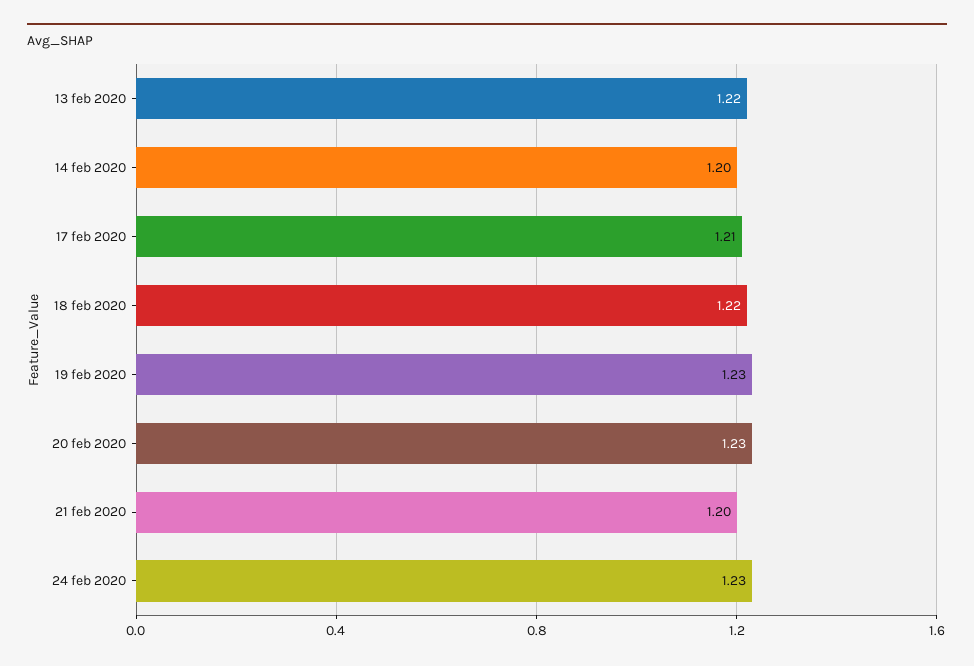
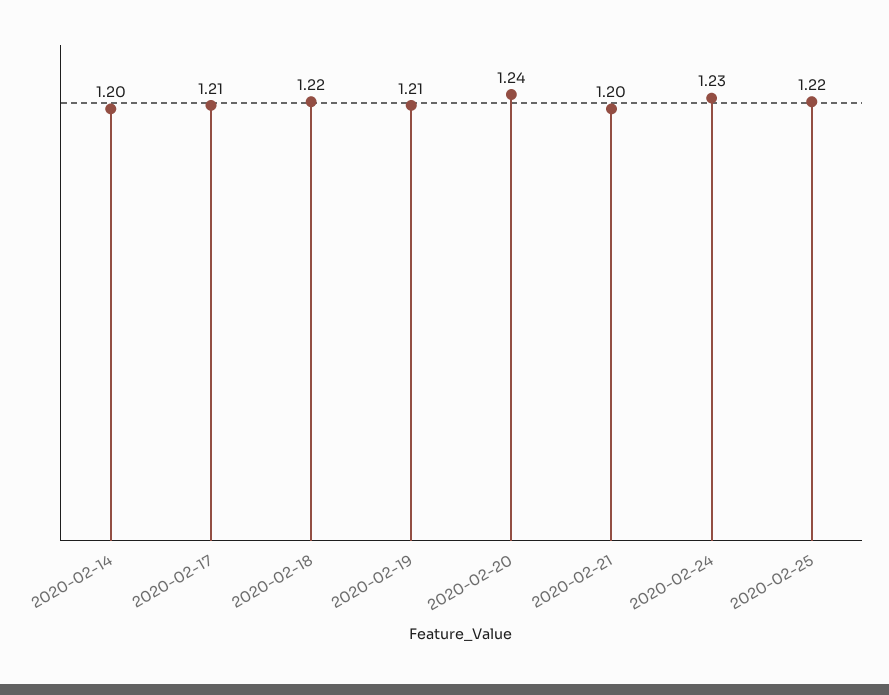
13 feb 2020: 1.22 -> none
19 feb 2020: 1.23 -> 1.21
20 feb 2020: 1.23 -> 1.24
2020-02-25: none -> 1.22

